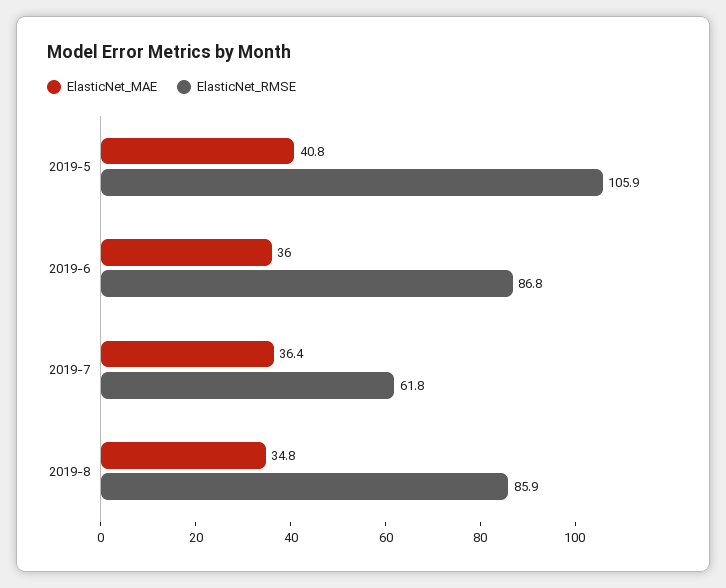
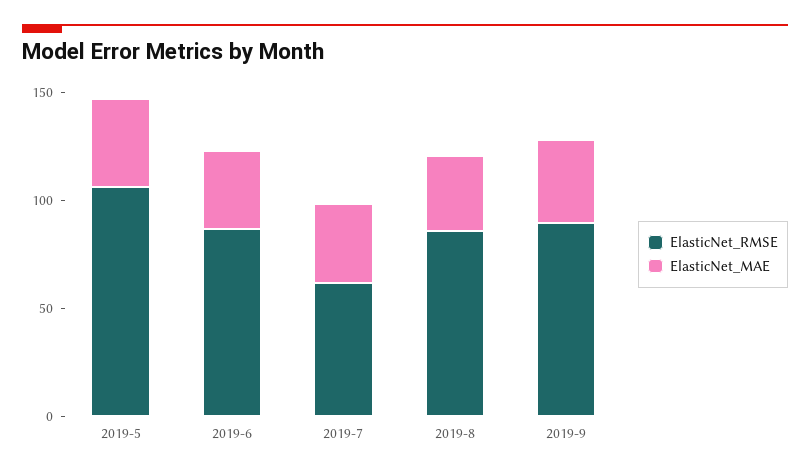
ElasticNet_RMSE, 2019-9: none -> 90
ElasticNet_MAE, 2019-9: none -> 40

